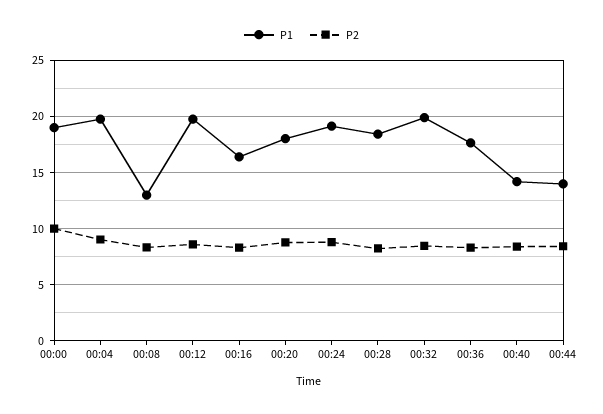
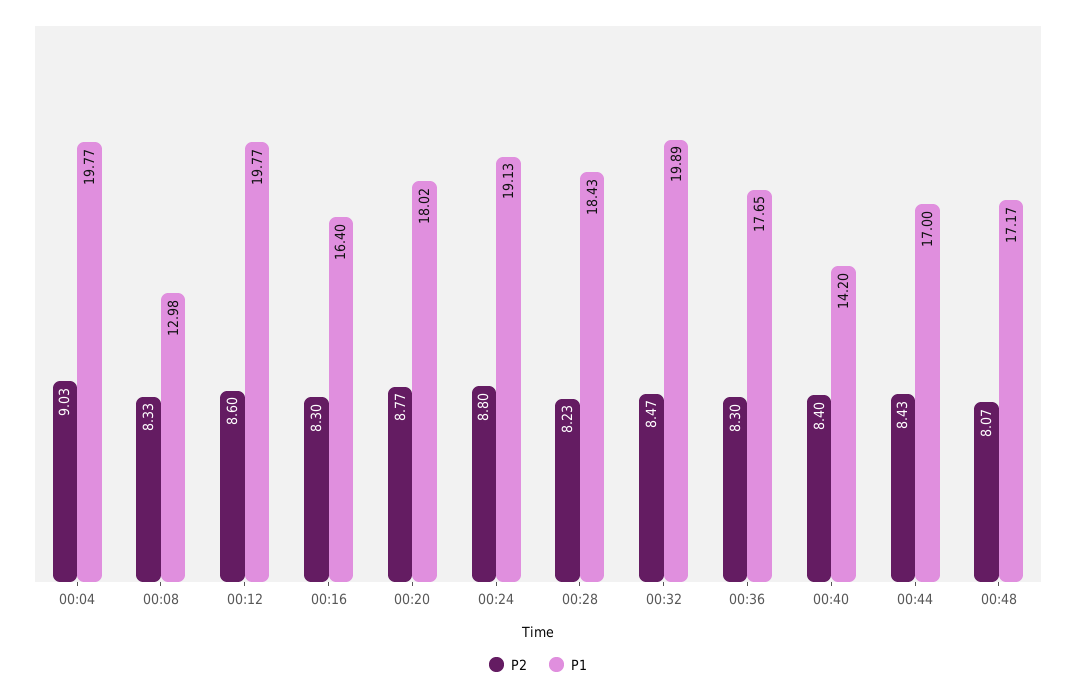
P1, 00:00: 19 -> none
P2, 00:00: 10 -> none
P1, 00:44: 14 -> 17
P2, 00:48: none -> 8.07
P1, 00:48: none -> 17.17

